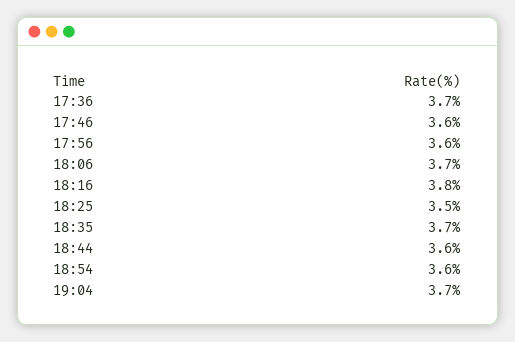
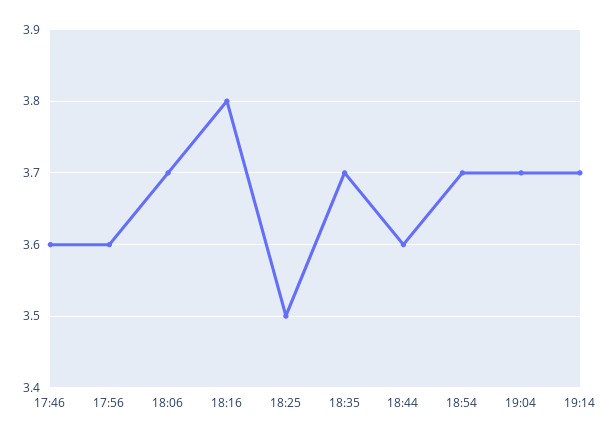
17:36: 3.7 -> none
18:54: 3.6 -> 3.7
19:14: none -> 3.7

